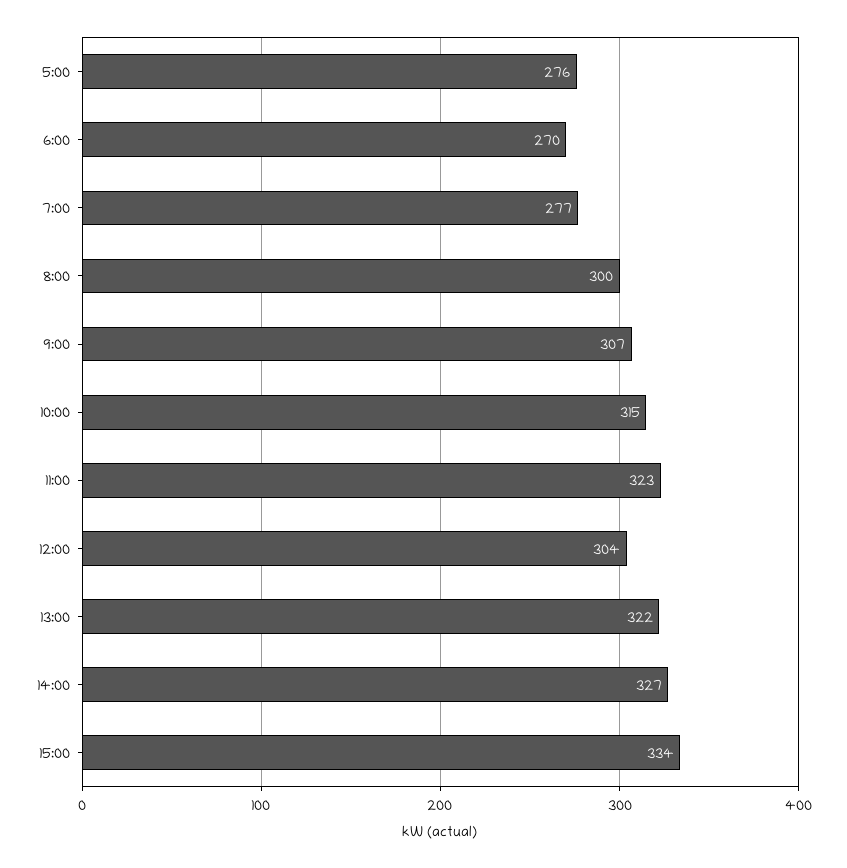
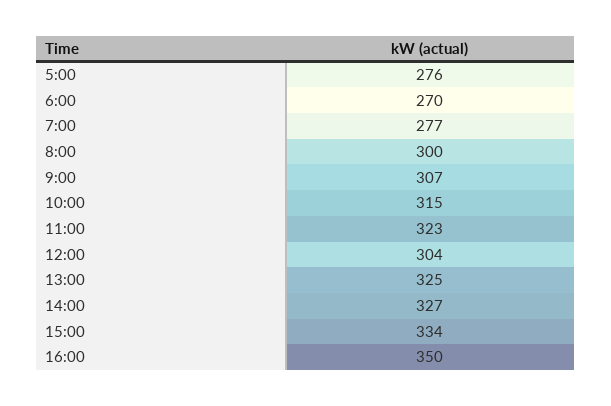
13:00: 322 -> 325
16:00: none -> 350

